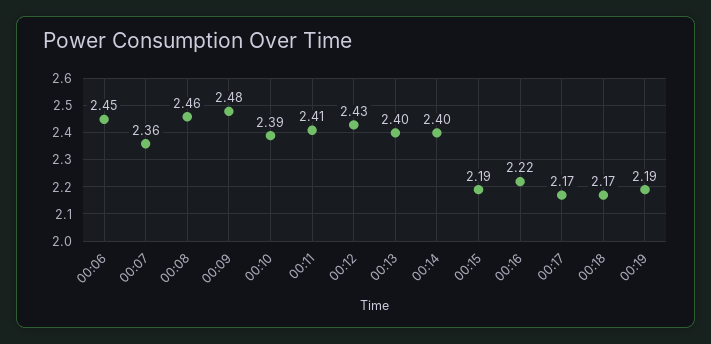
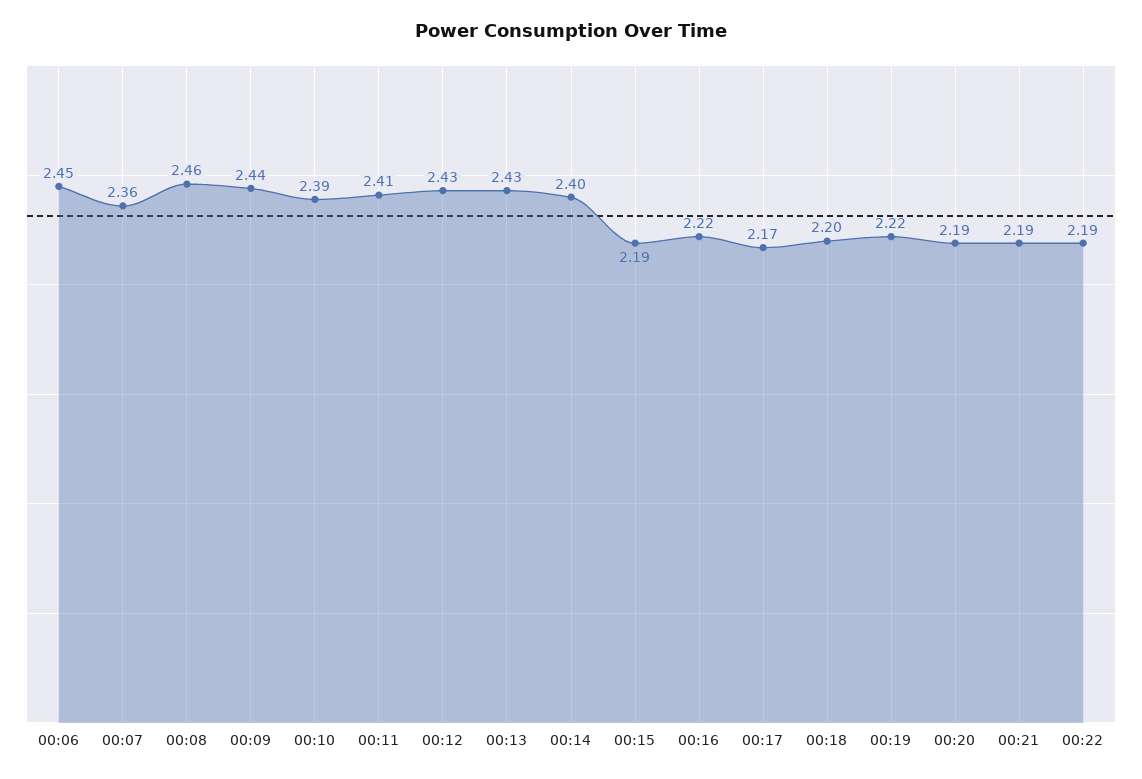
00:09: 2.48 -> 2.44
00:13: 2.4 -> 2.43
00:18: 2.17 -> 2.2
00:19: 2.19 -> 2.22
00:20: none -> 2.19
00:21: none -> 2.19
00:22: none -> 2.19

